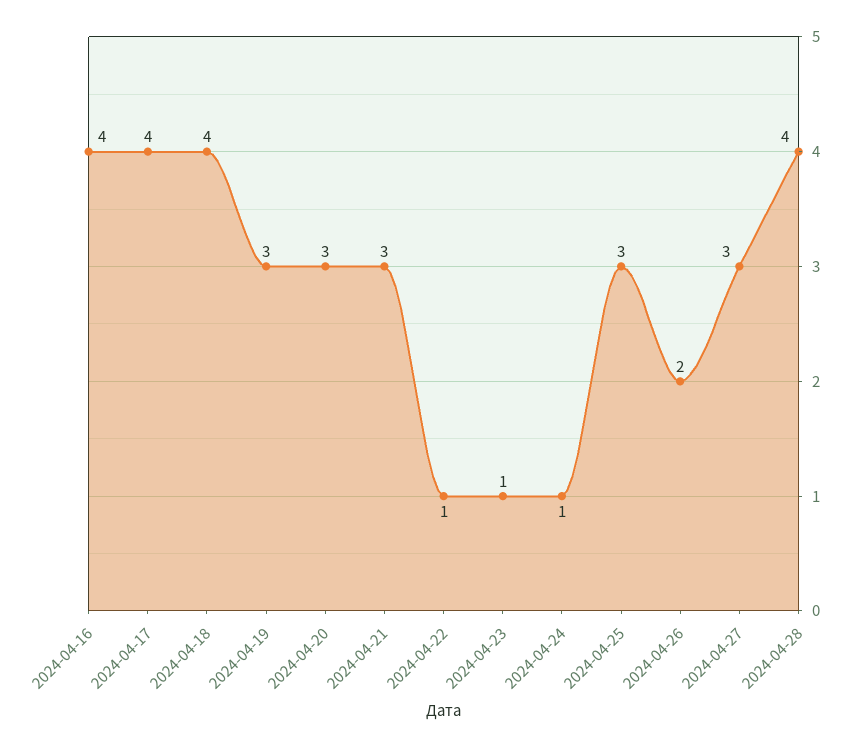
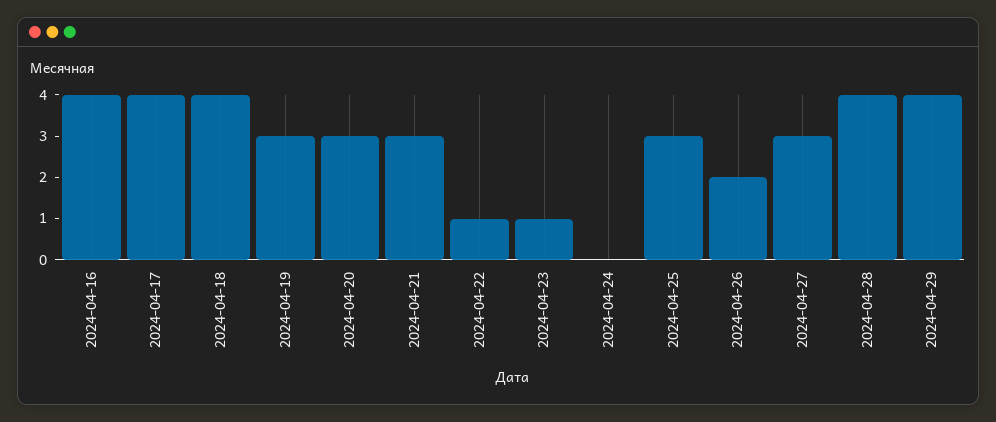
2024-04-24: 1 -> 0
2024-04-29: none -> 4

